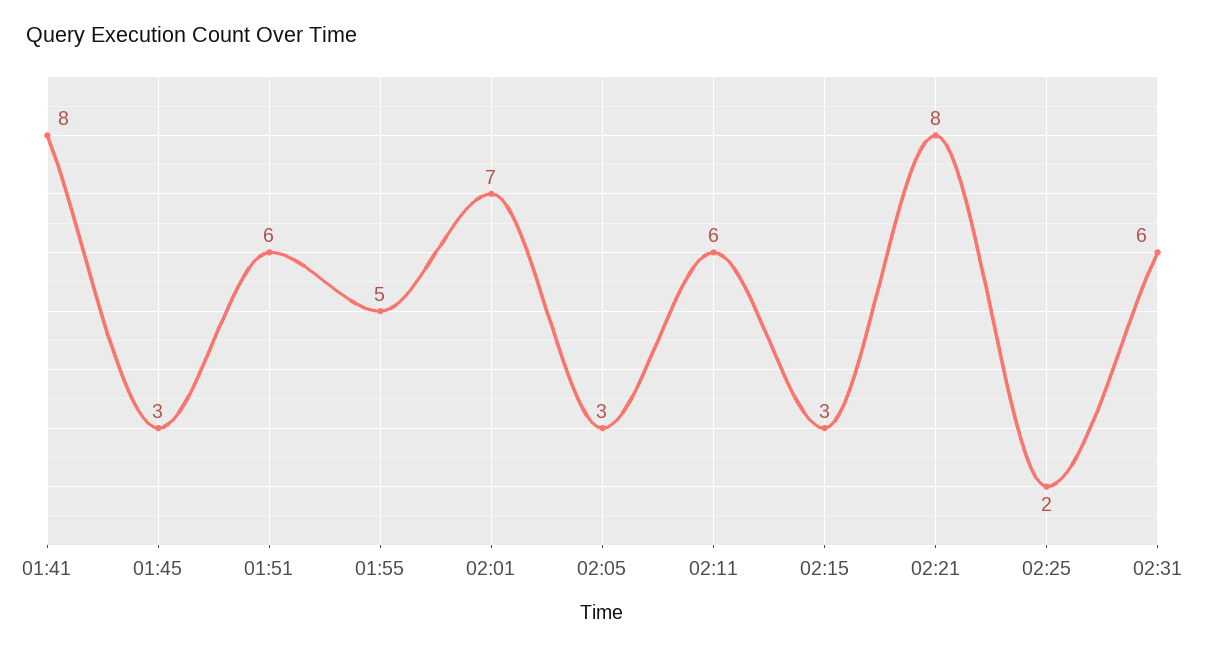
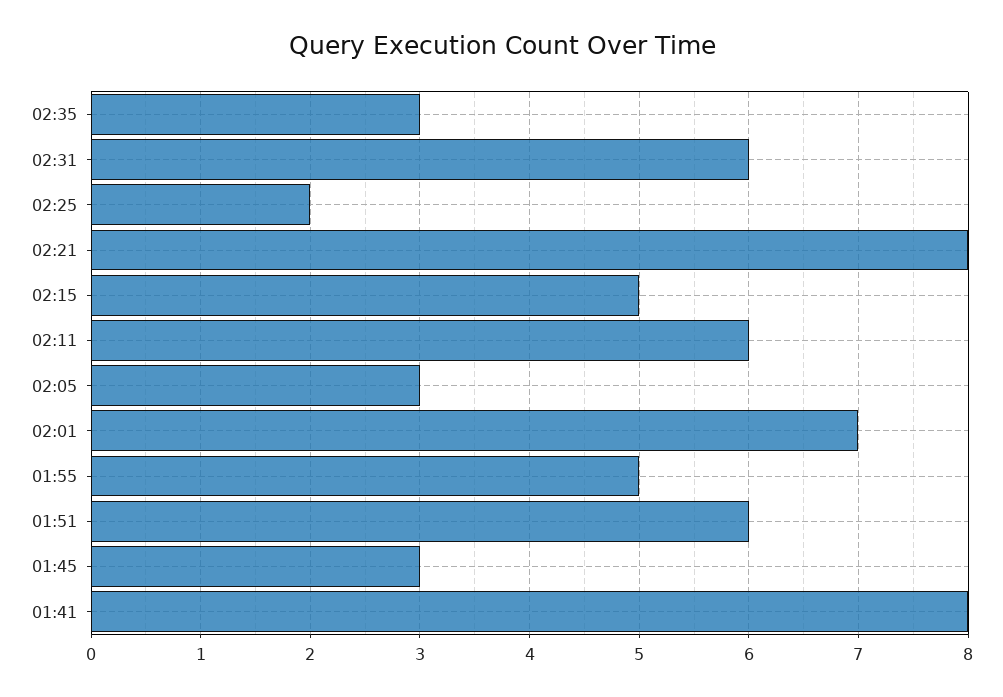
02:15: 3 -> 5
02:35: none -> 3

